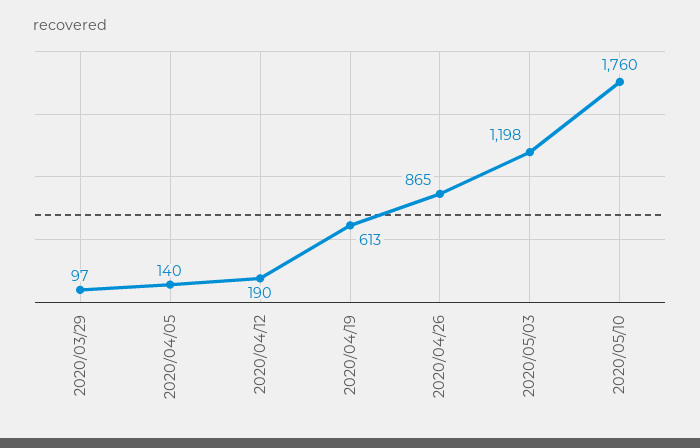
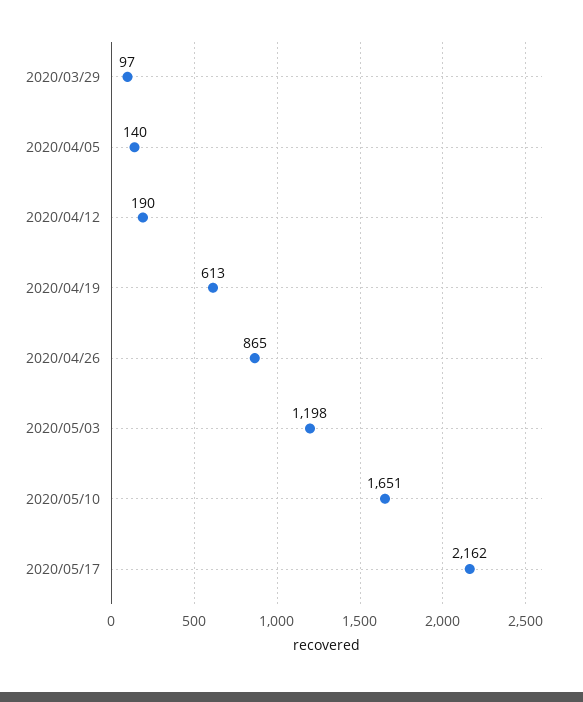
2020/05/10: 1760 -> 1651
2020/05/17: none -> 2162

